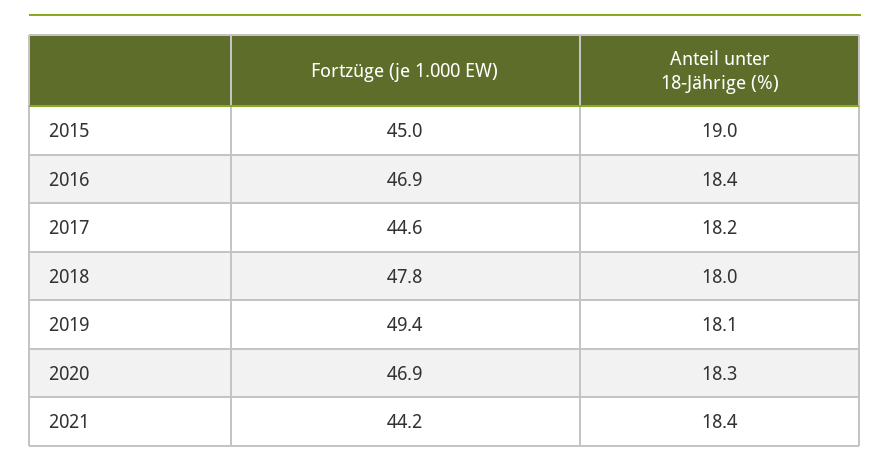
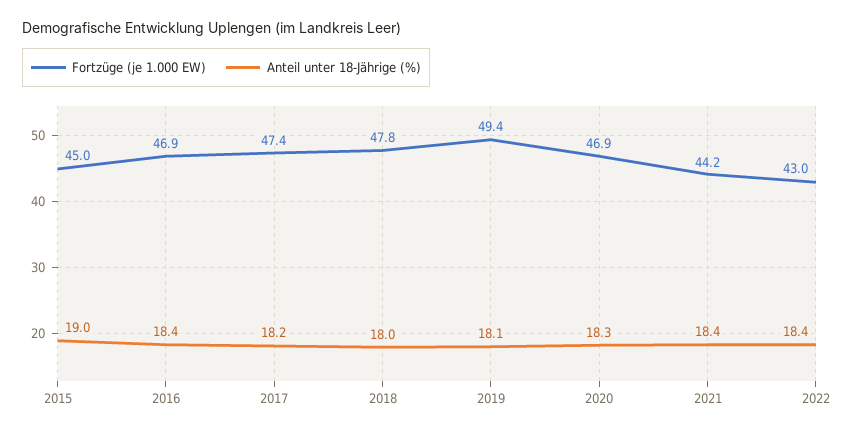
Fortzüge (je 1.000 EW), 2017: 44.6 -> 47.4
Fortzüge (je 1.000 EW), 2022: none -> 43
Anteil unter 18-Jährige (%), 2022: none -> 18.4

